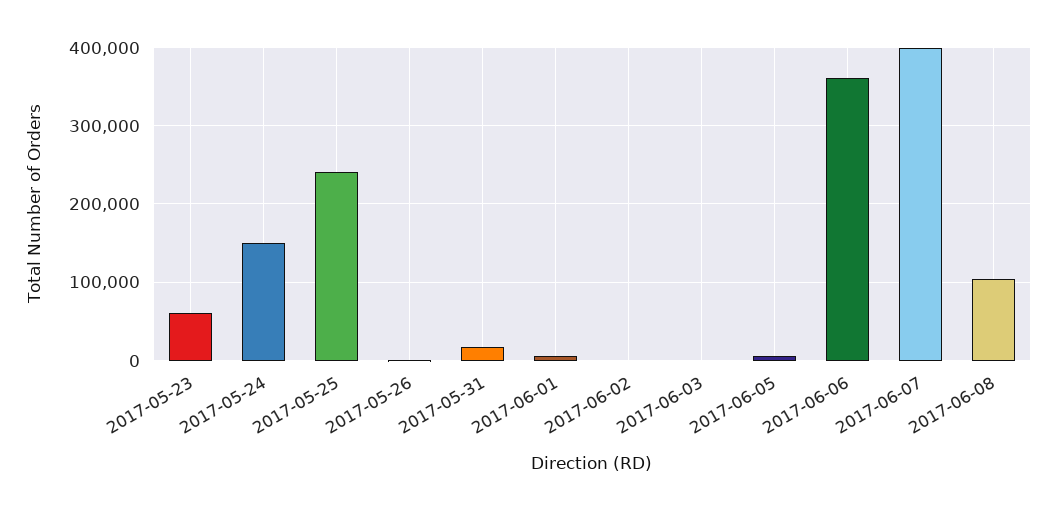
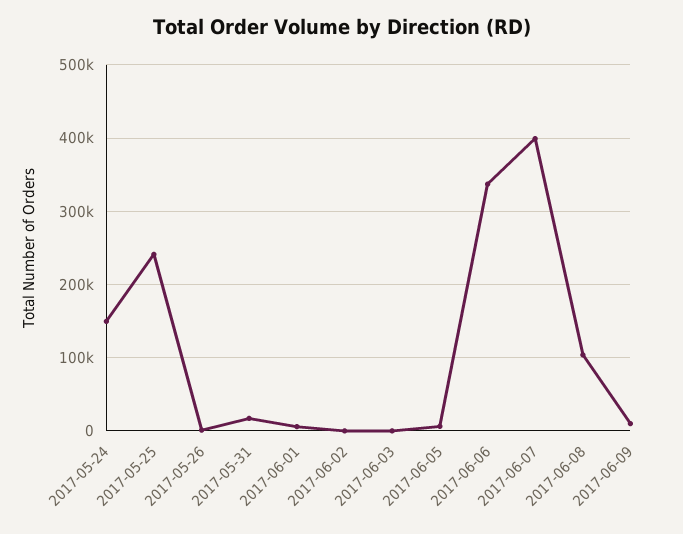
2017-05-23: 60000 -> none
2017-06-06: 360000 -> 340000
2017-06-09: none -> 10000

